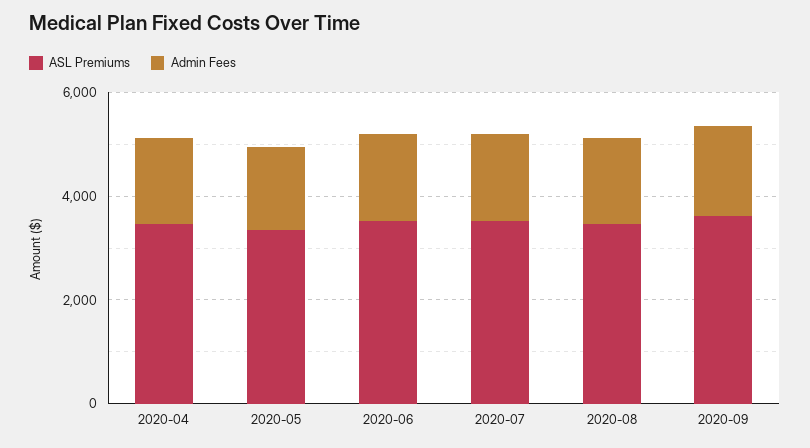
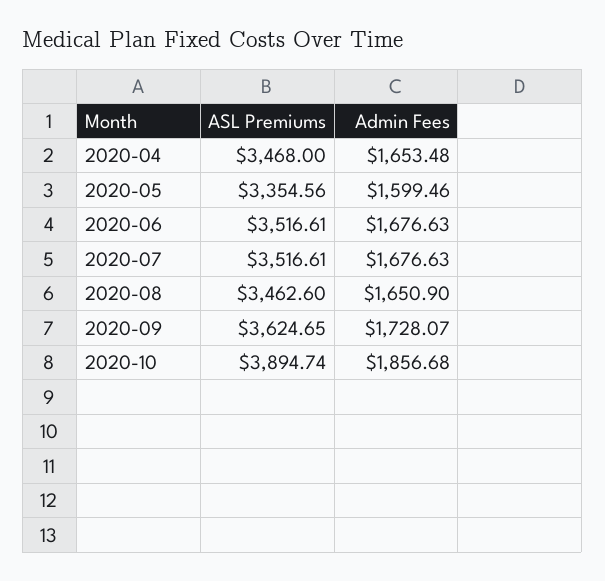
ASL Premiums, 2020-10: none -> 3894.74
Admin Fees, 2020-10: none -> 1856.68

